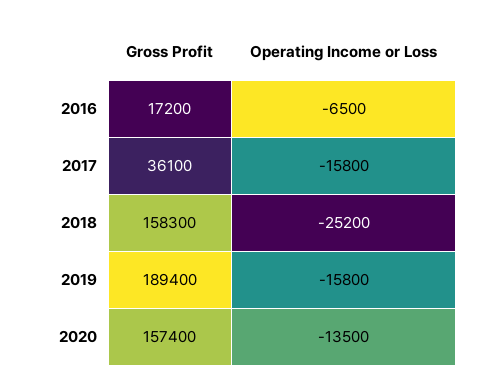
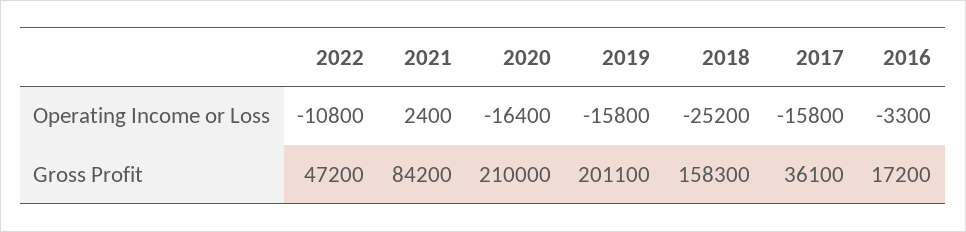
Operating Income or Loss, 2016: -6500 -> -3300
Gross Profit, 2019: 189400 -> 201100
Gross Profit, 2020: 157400 -> 210000
Operating Income or Loss, 2020: -13500 -> -16400
Operating Income or Loss, 2022: none -> -10800
Operating Income or Loss, 2021: none -> 2400
Gross Profit, 2022: none -> 47200
Gross Profit, 2021: none -> 84200

